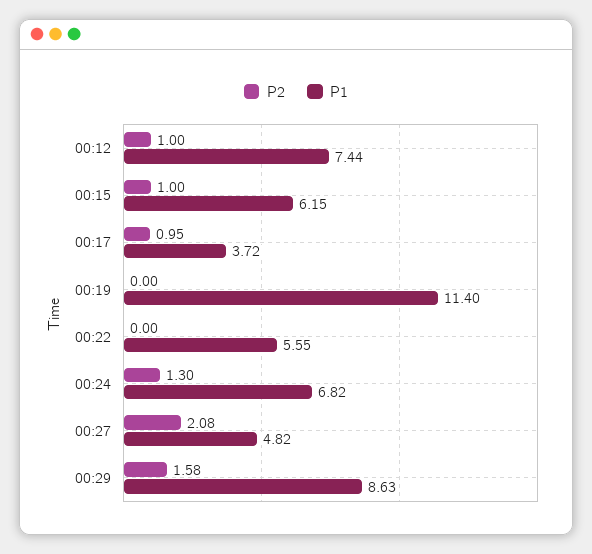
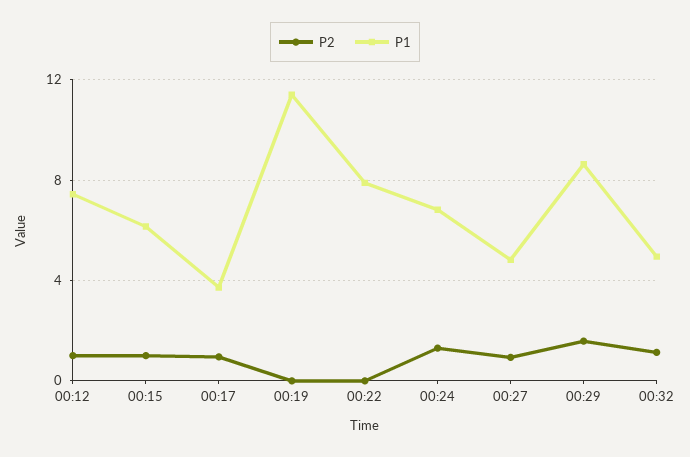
P1, 00:22: 5.55 -> 8
P2, 00:27: 2.08 -> 1
P2, 00:32: none -> 1
P1, 00:32: none -> 5

